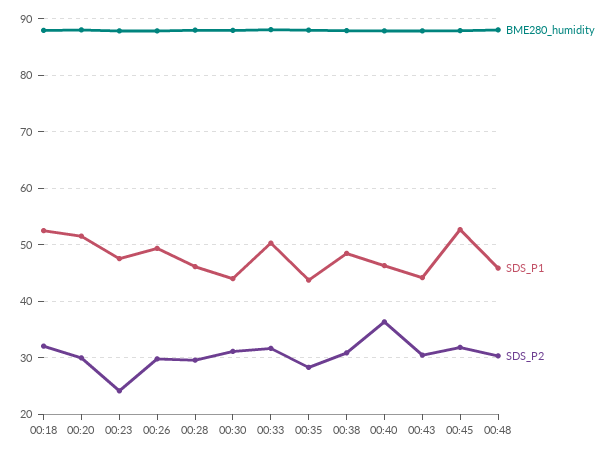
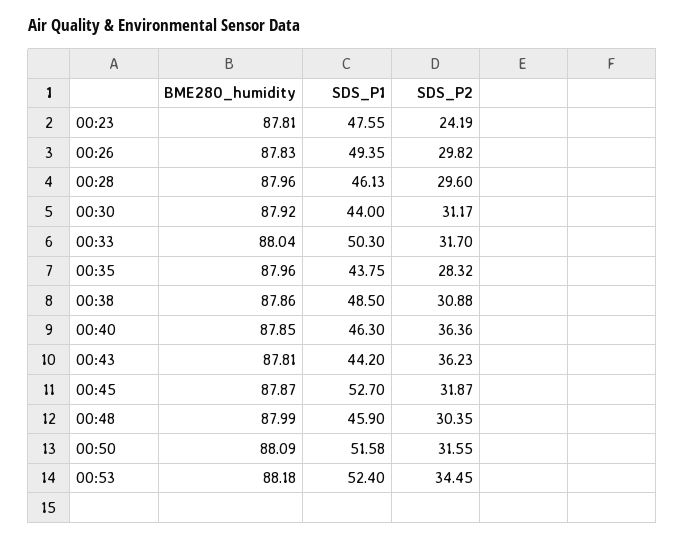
BME280_humidity, 00:18: 88 -> none
SDS_P1, 00:18: 52 -> none
SDS_P2, 00:18: 32 -> none
BME280_humidity, 00:20: 88 -> none
SDS_P1, 00:20: 52 -> none
SDS_P2, 00:20: 30 -> none
SDS_P2, 00:43: 30 -> 36.23
BME280_humidity, 00:50: none -> 88.09
SDS_P1, 00:50: none -> 51.58
SDS_P2, 00:50: none -> 31.55
BME280_humidity, 00:53: none -> 88.18
SDS_P1, 00:53: none -> 52.4
SDS_P2, 00:53: none -> 34.45

